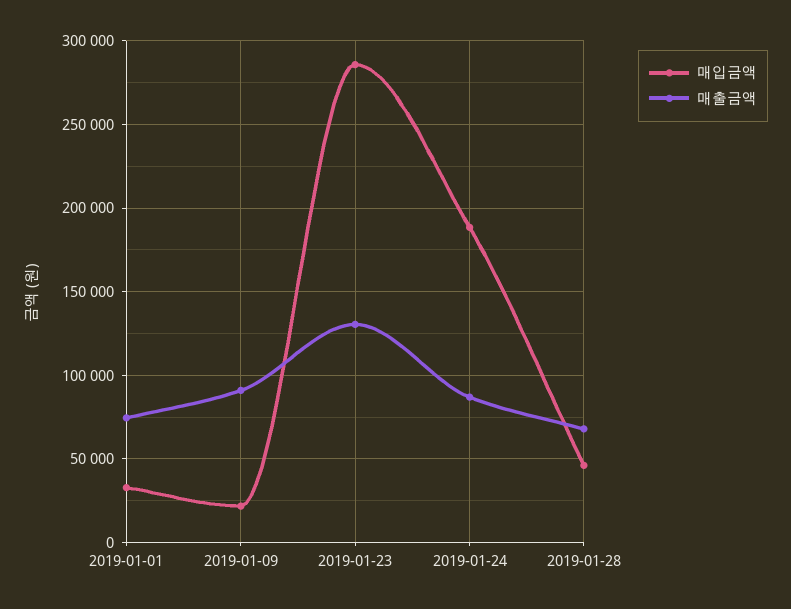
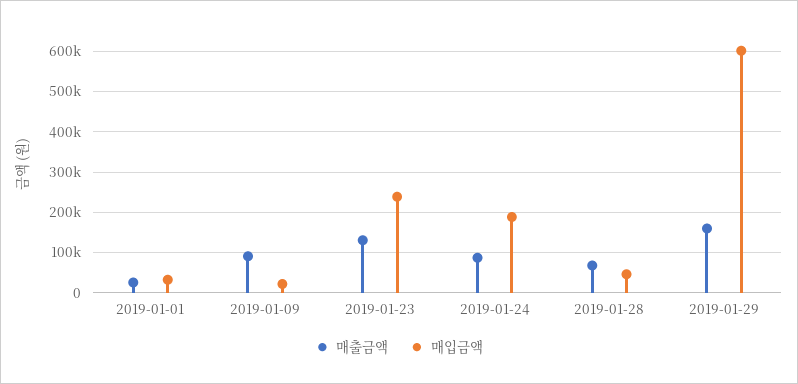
매출금액, 2019-01-01: 75000 -> 20000
매입금액, 2019-01-23: 285000 -> 240000
매출금액, 2019-01-29: none -> 160000
매입금액, 2019-01-29: none -> 600000

